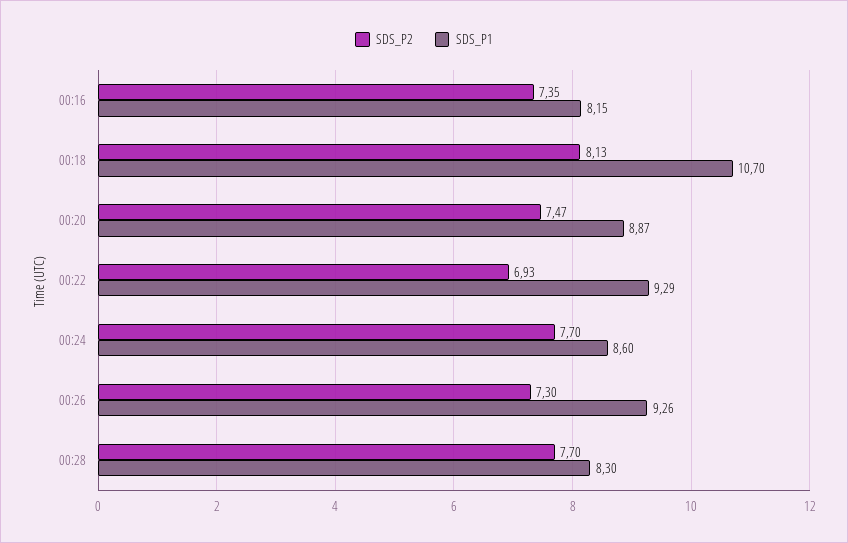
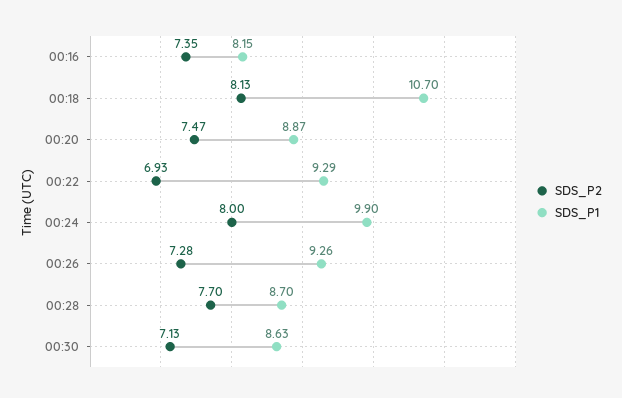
SDS_P2, 00:24: 7.7 -> 8
SDS_P1, 00:24: 8.6 -> 9.9
SDS_P2, 00:26: 7.3 -> 7.28
SDS_P1, 00:28: 8.3 -> 8.7
SDS_P2, 00:30: none -> 7.13
SDS_P1, 00:30: none -> 8.63

